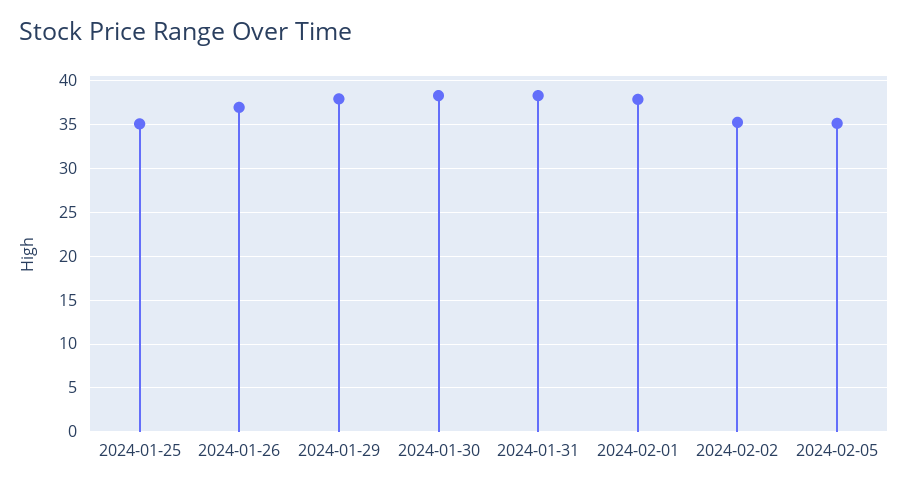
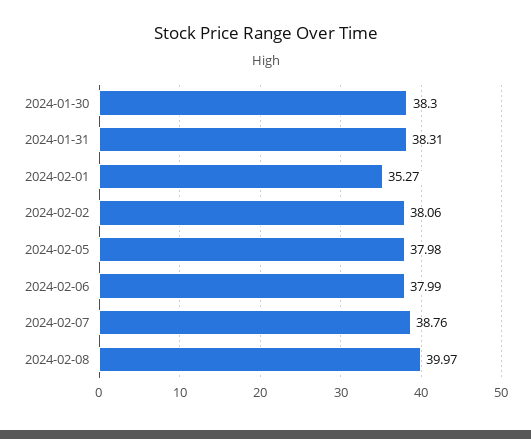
2024-01-25: 35 -> none
2024-01-26: 37 -> none
2024-01-29: 38 -> none
2024-02-01: 38 -> 35.27
2024-02-02: 35 -> 38.06
2024-02-05: 35 -> 37.98
2024-02-06: none -> 37.99
2024-02-07: none -> 38.76
2024-02-08: none -> 39.97

